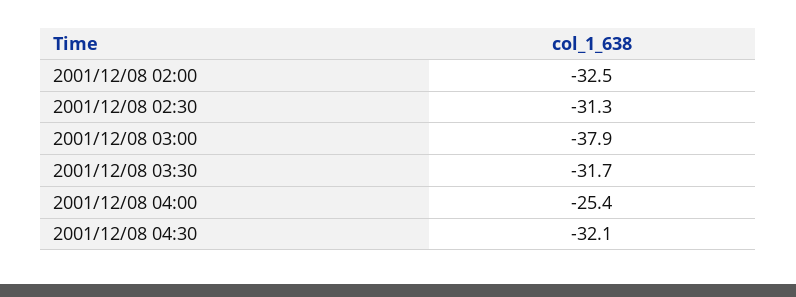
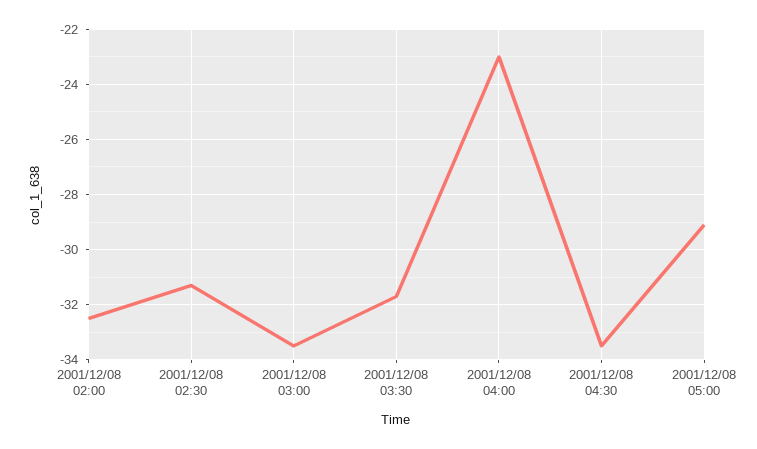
2001/12/08 03:00: -37.9 -> -33.5
2001/12/08 04:00: -25.4 -> -23
2001/12/08 04:30: -32.1 -> -33.5
2001/12/08 05:00: none -> -29

